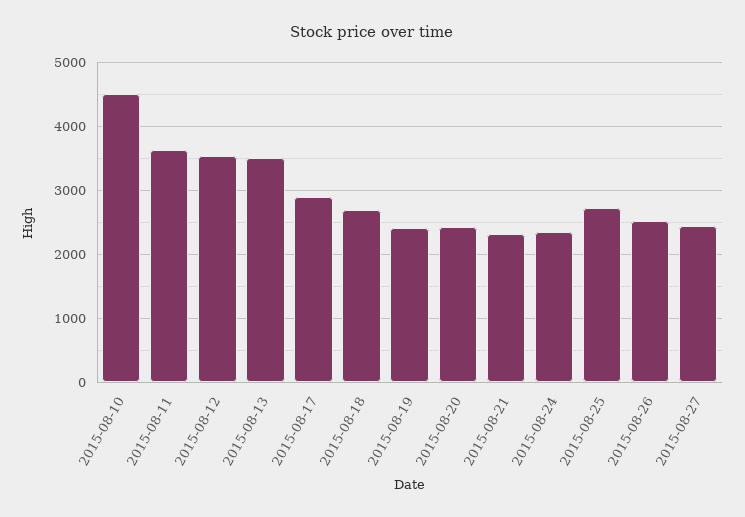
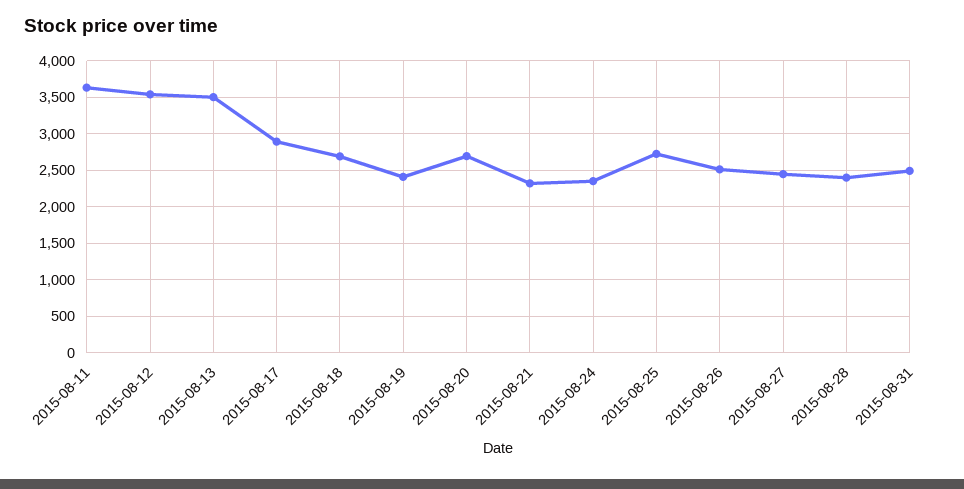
2015-08-10: 4500 -> none
2015-08-20: 2400 -> 2700
2015-08-28: none -> 2400
2015-08-31: none -> 2500

